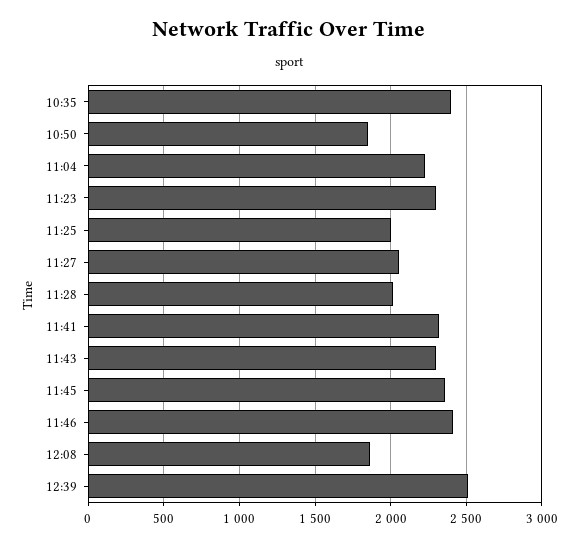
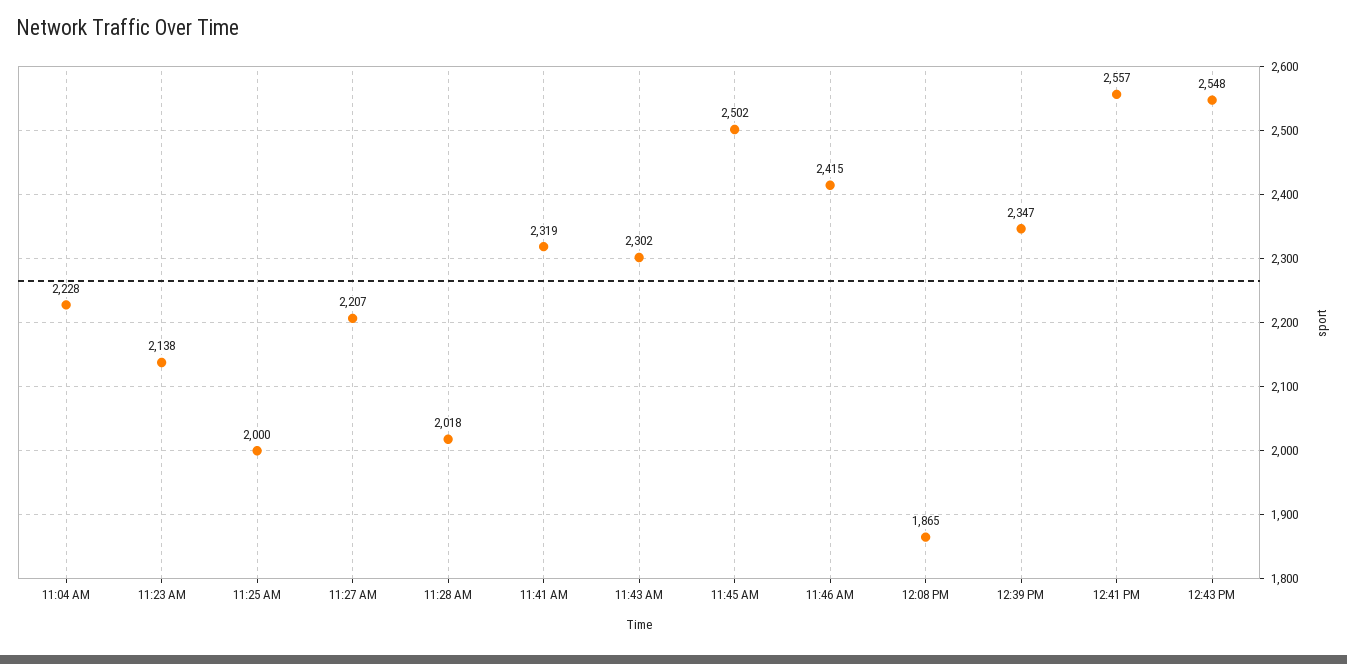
10:35: 2400 -> none
10:50: 1850 -> none
11:23: 2300 -> 2138
11:27: 2050 -> 2207
11:45: 2350 -> 2502
12:39: 2500 -> 2347
12:41 PM: none -> 2557
12:43 PM: none -> 2548

